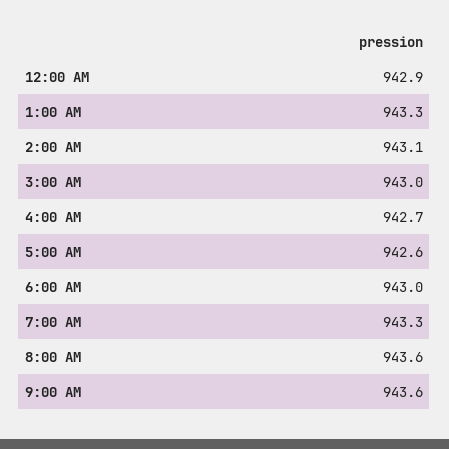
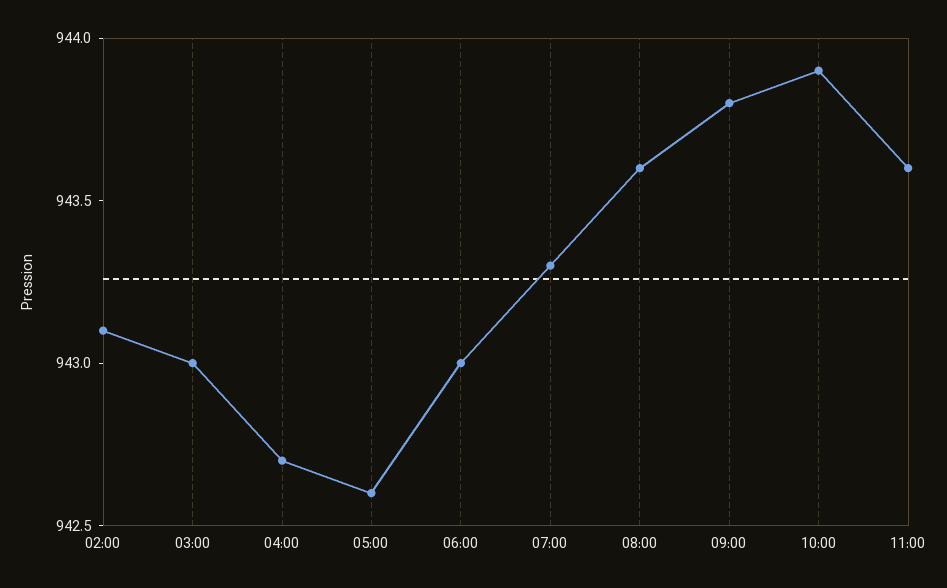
12:00 AM: 942.9 -> none
1:00 AM: 943.3 -> none
9:00 AM: 943.6 -> 943.8
10:00: none -> 943.9
11:00: none -> 943.6

